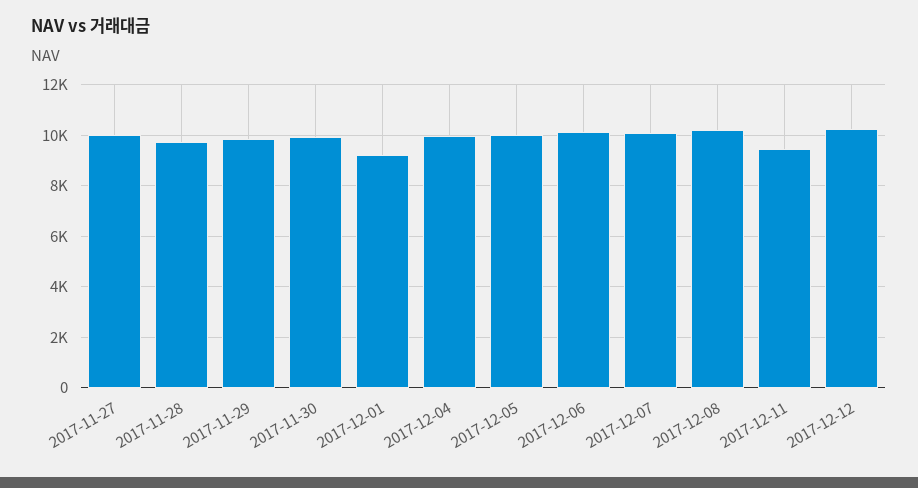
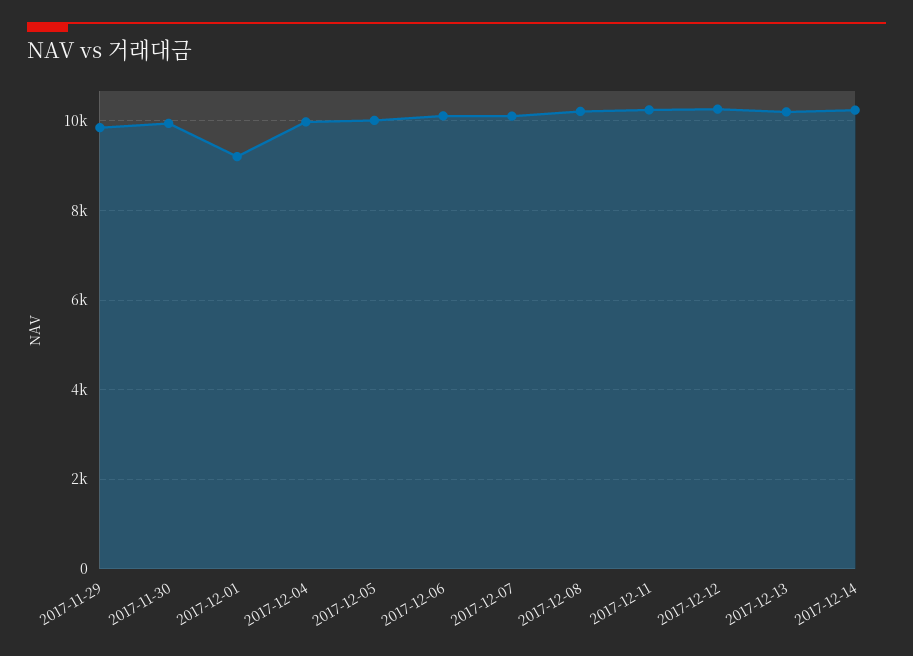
2017-11-27: 10000 -> none
2017-11-28: 9750 -> none
2017-12-11: 9500 -> 10200
2017-12-13: none -> 10200
2017-12-14: none -> 10200

